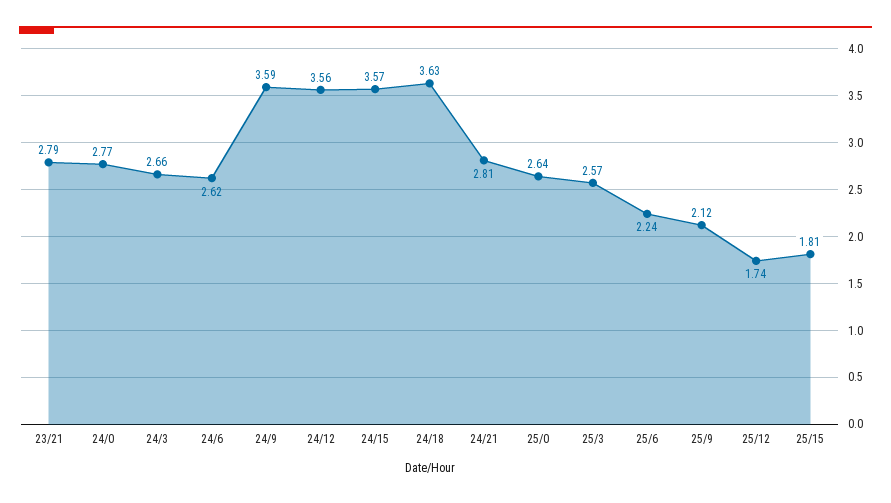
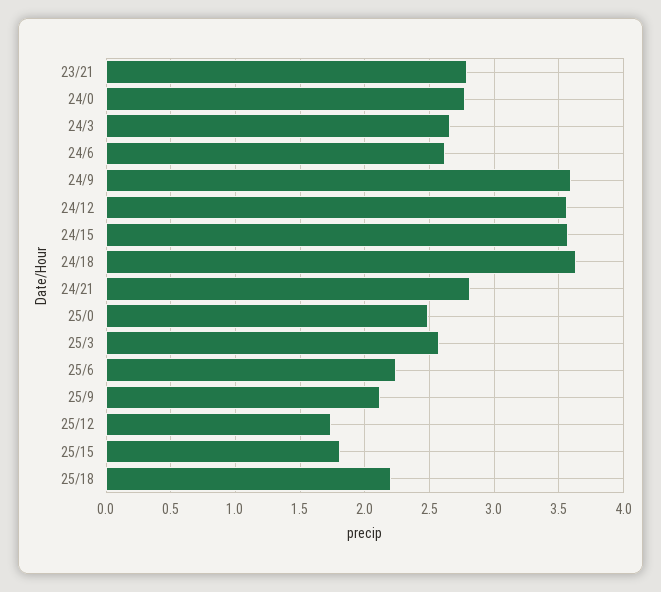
25/0: 2.64 -> 2.5
25/18: none -> 2.2

